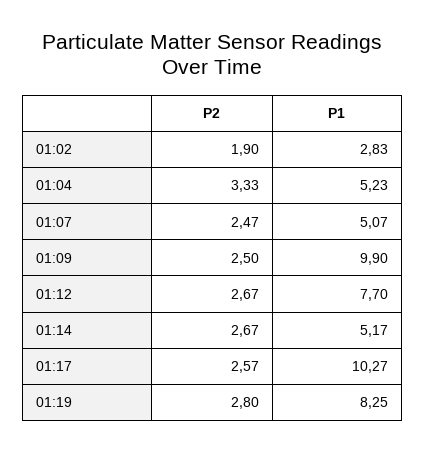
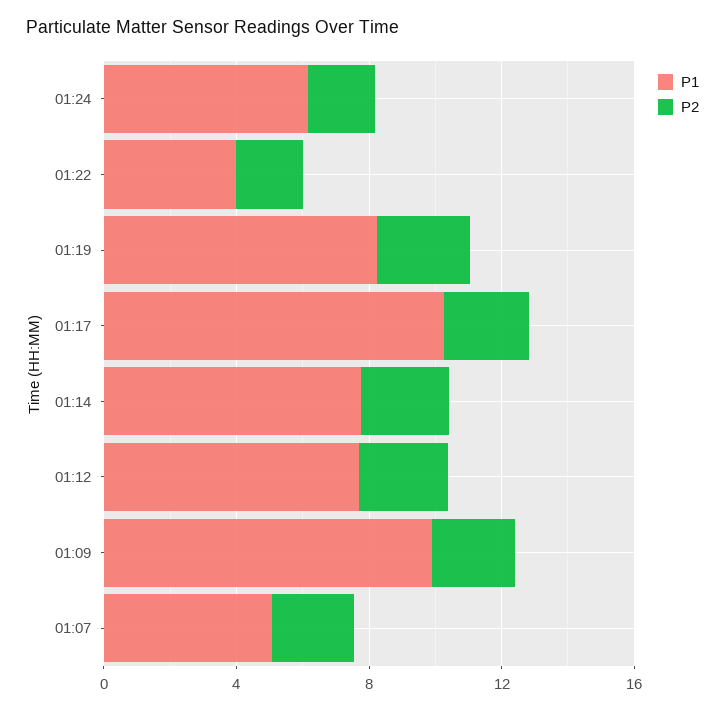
P2, 01:02: 1.9 -> none
P1, 01:02: 2.83 -> none
P2, 01:04: 3.33 -> none
P1, 01:04: 5.23 -> none
P1, 01:14: 5.17 -> 8
P1, 01:24: none -> 6
P2, 01:24: none -> 2
P1, 01:22: none -> 4
P2, 01:22: none -> 2

